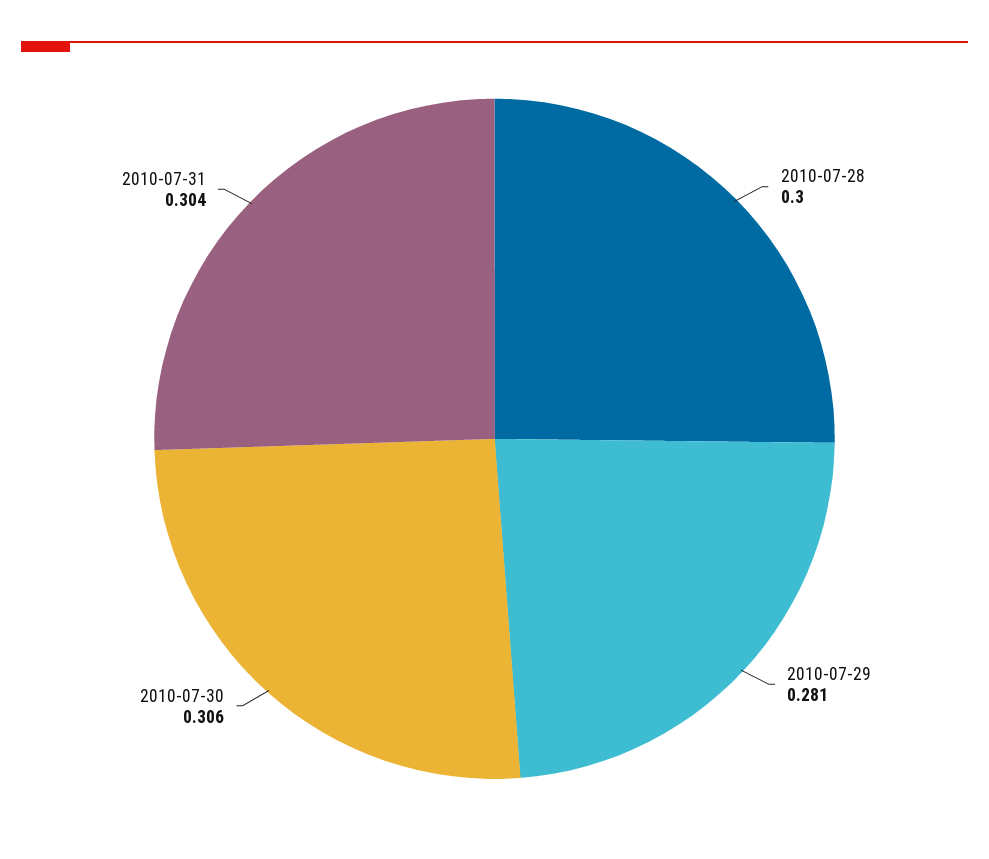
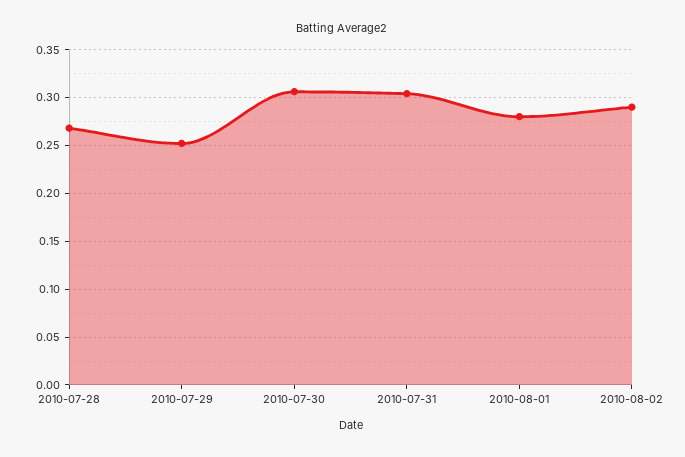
2010-07-28: 0.3 -> 0.27
2010-07-29: 0.281 -> 0.25
2010-08-01: none -> 0.28
2010-08-02: none -> 0.29

